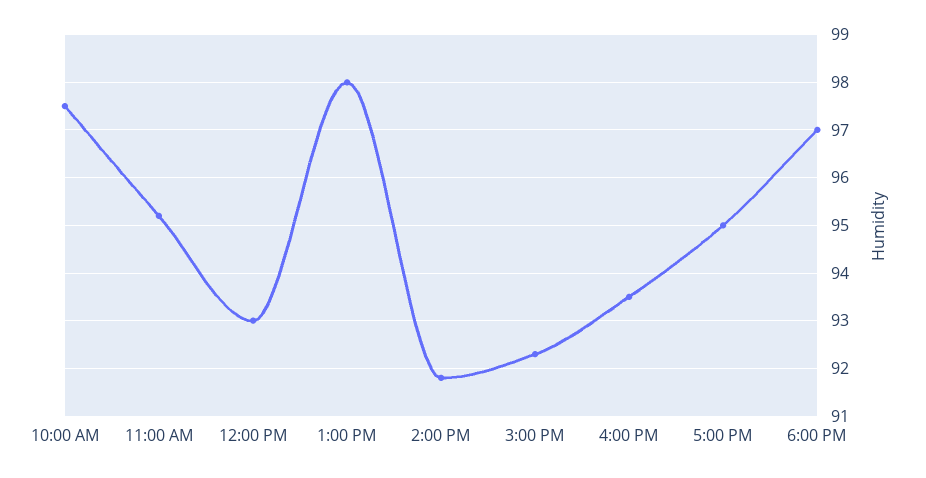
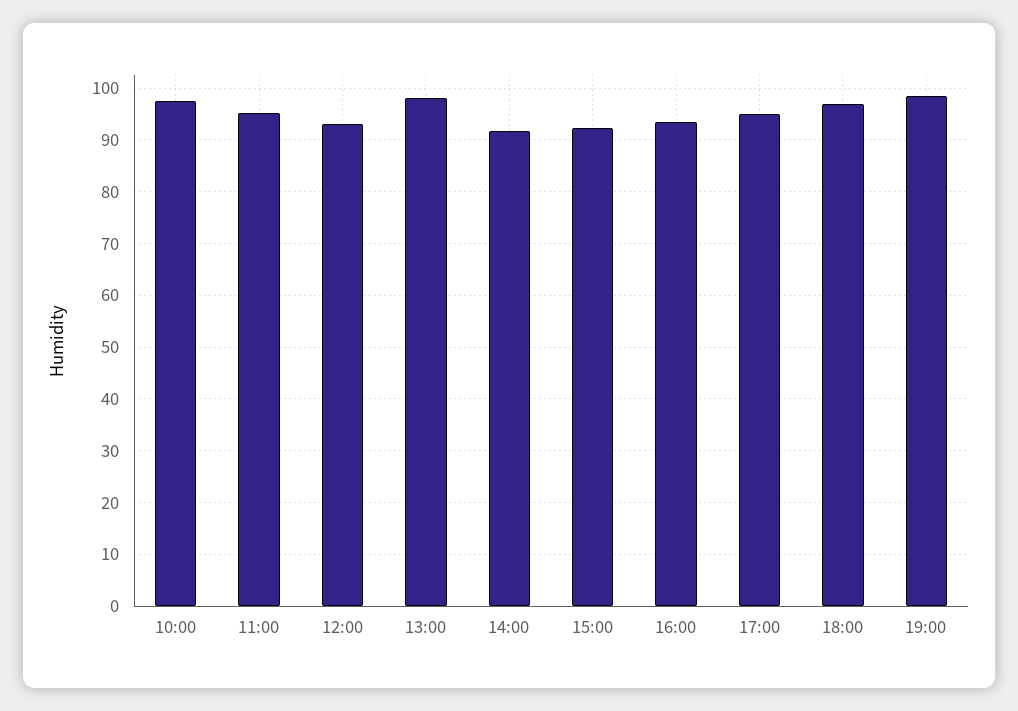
19:00: none -> 98

